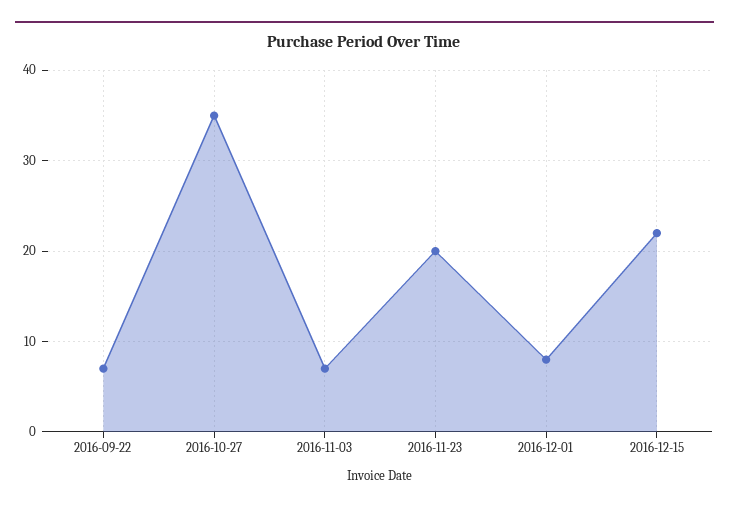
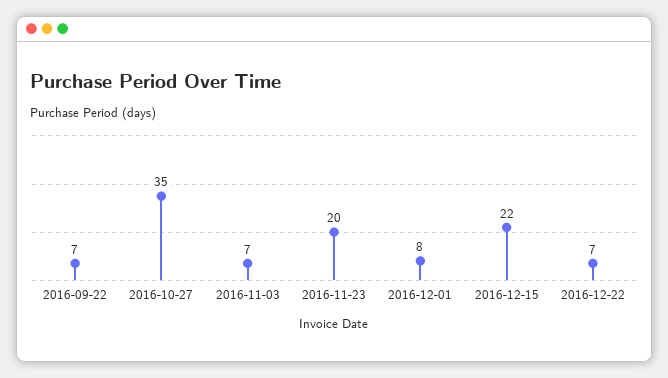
2016-12-22: none -> 7

